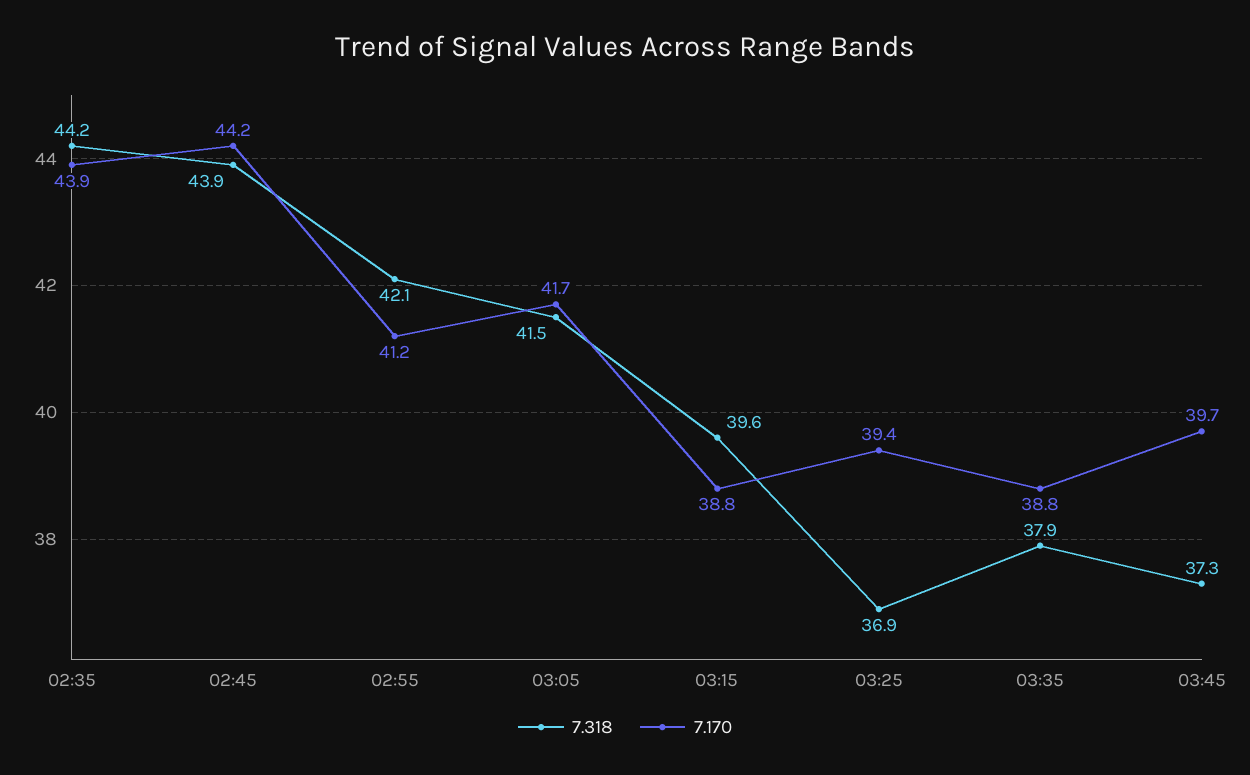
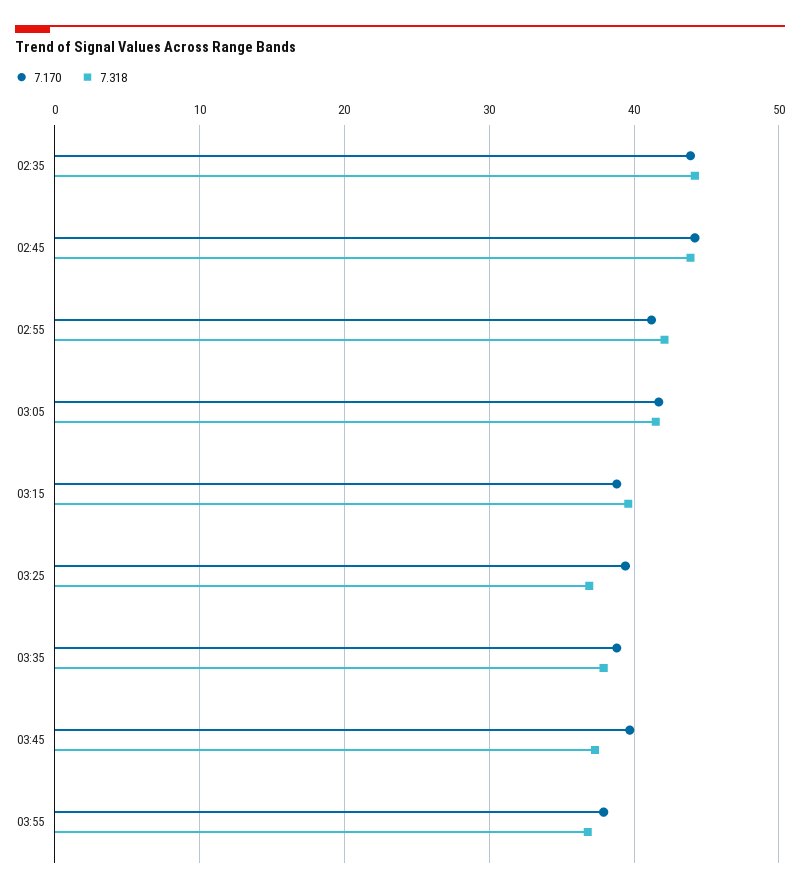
7.170, 03:55: none -> 38
7.318, 03:55: none -> 37

